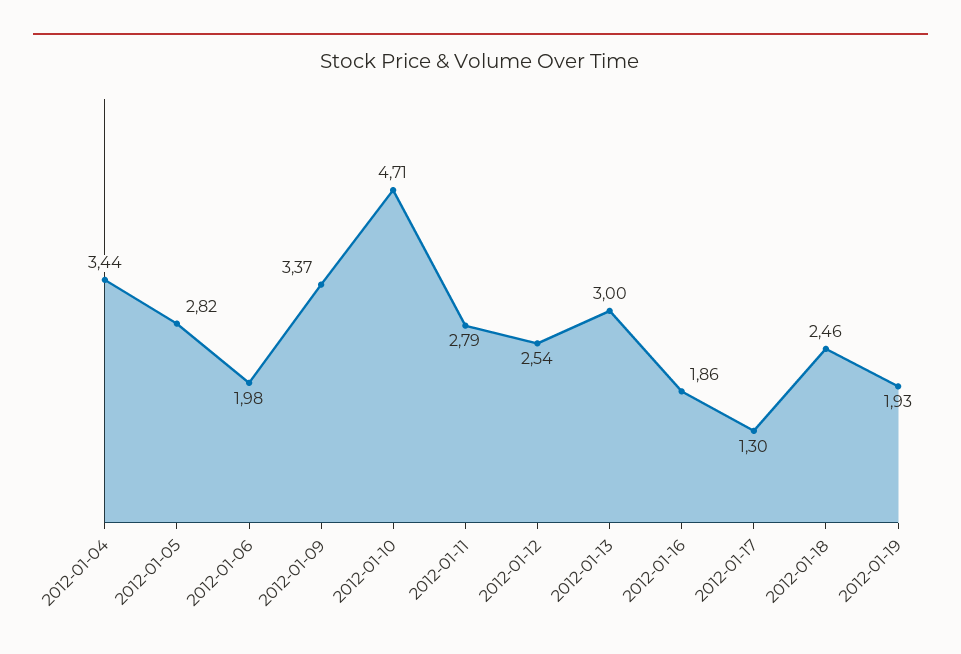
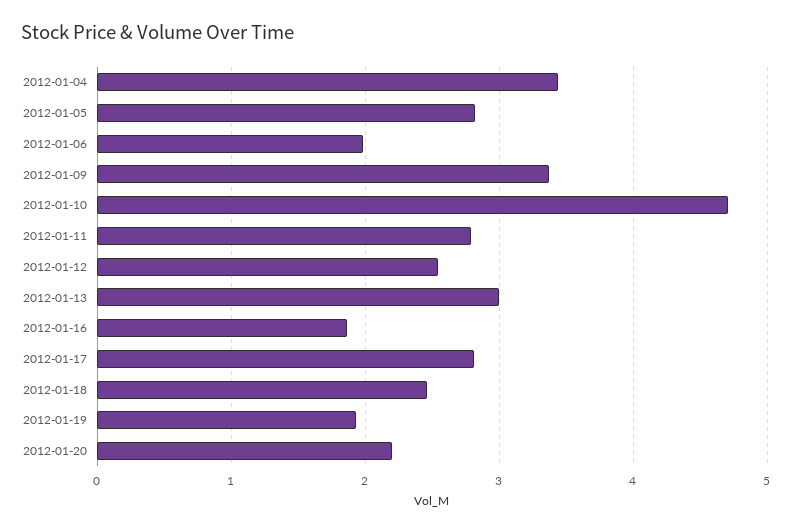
2012-01-17: 1.3 -> 2.8
2012-01-20: none -> 2.2

